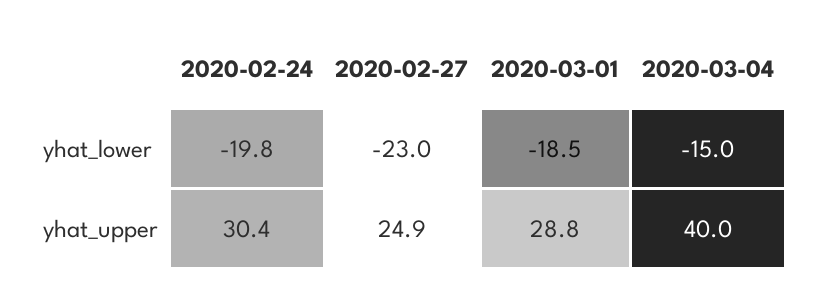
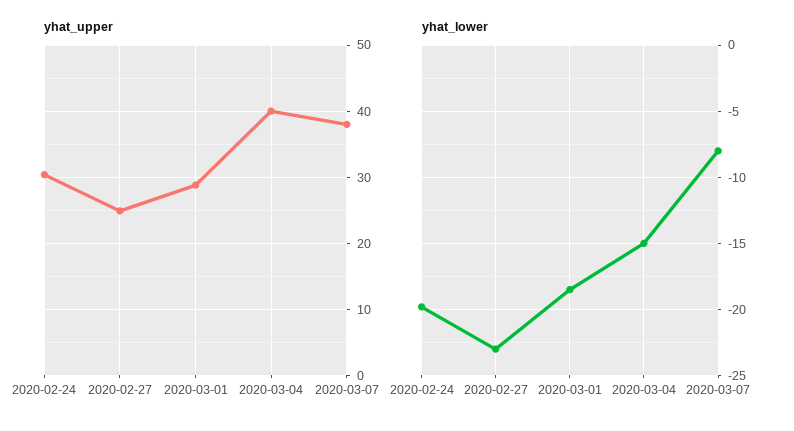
yhat_upper, 2020-03-07: none -> 38
yhat_lower, 2020-03-07: none -> -8

